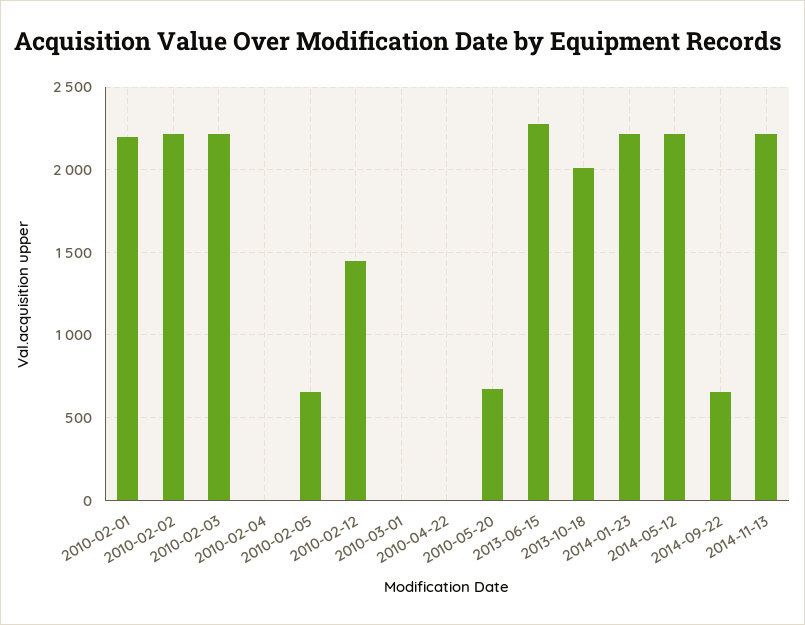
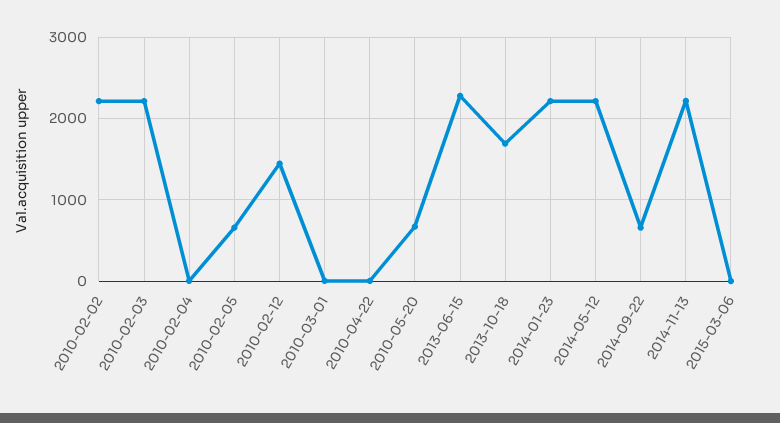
2010-02-01: 2200 -> none
2013-10-18: 2000 -> 1700
2015-03-06: none -> 0

